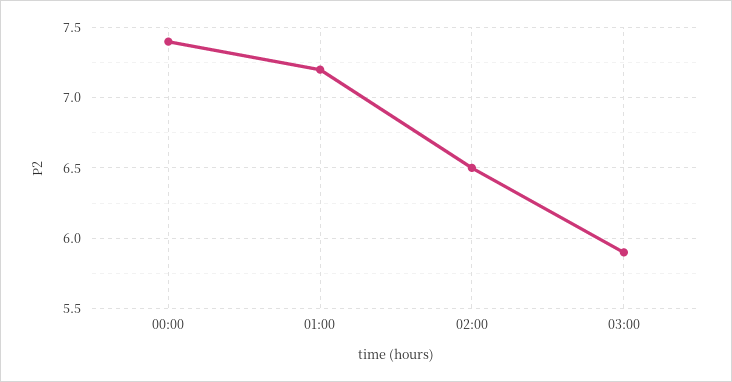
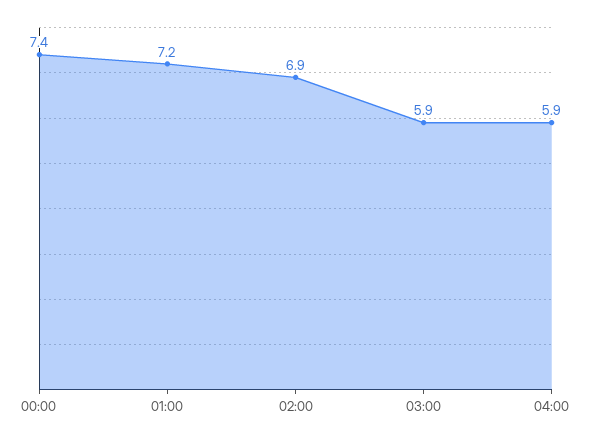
02:00: 6.5 -> 6.9
04:00: none -> 5.9

